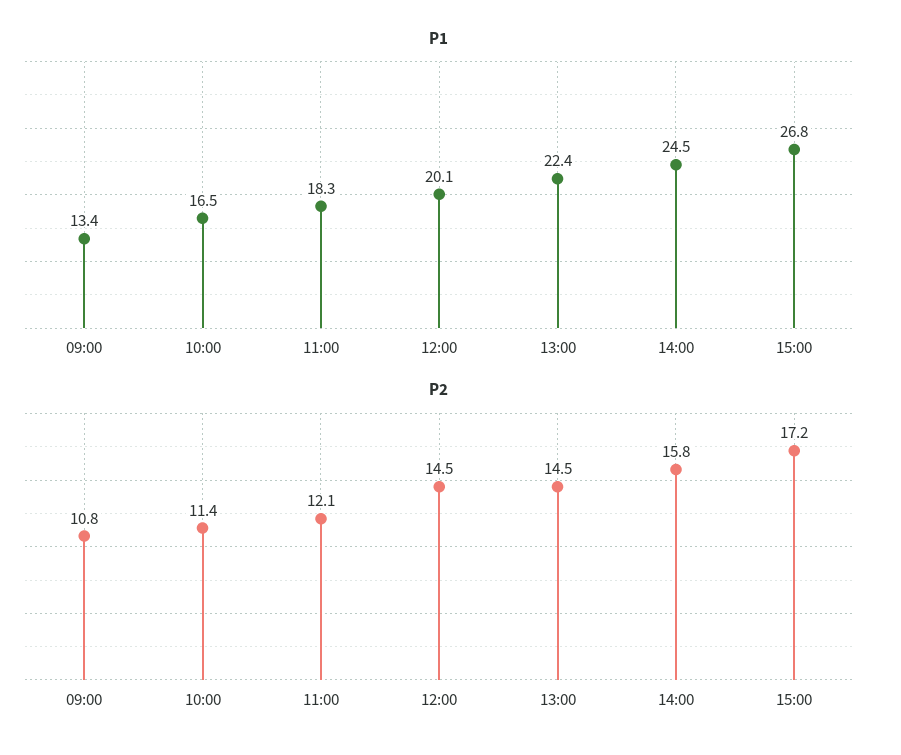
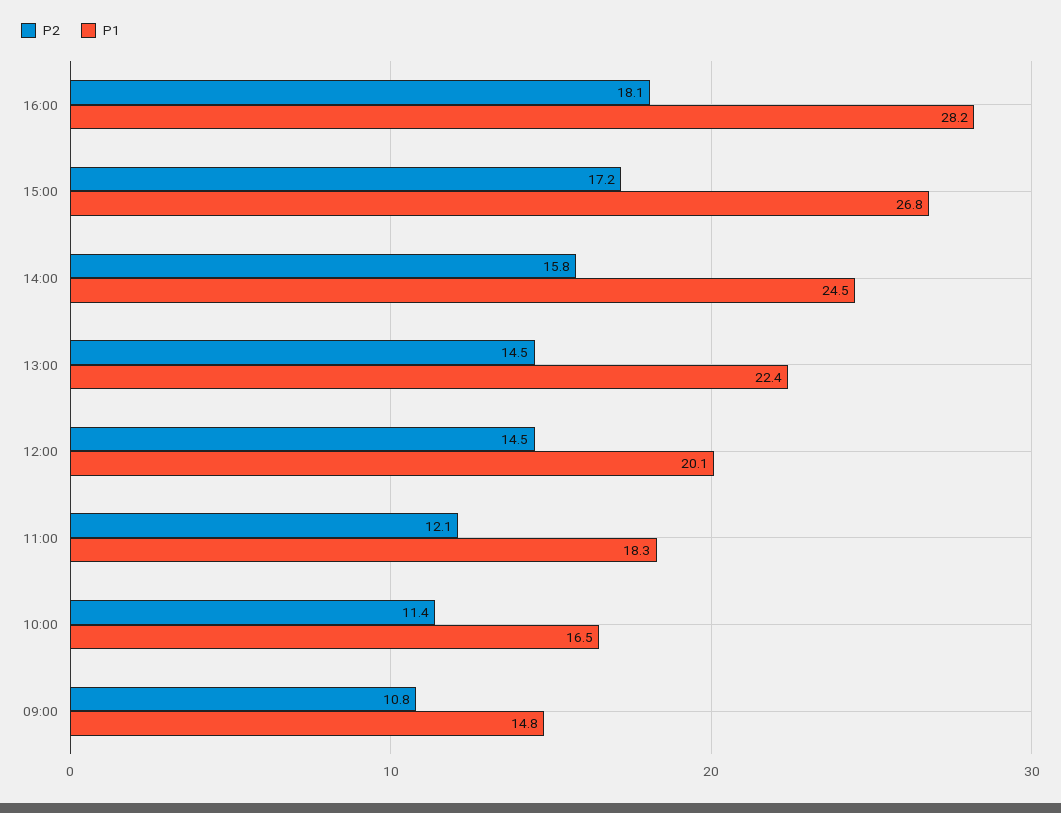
P1, 09:00: 13.4 -> 14.8
P2, 16:00: none -> 18.1
P1, 16:00: none -> 28.2

